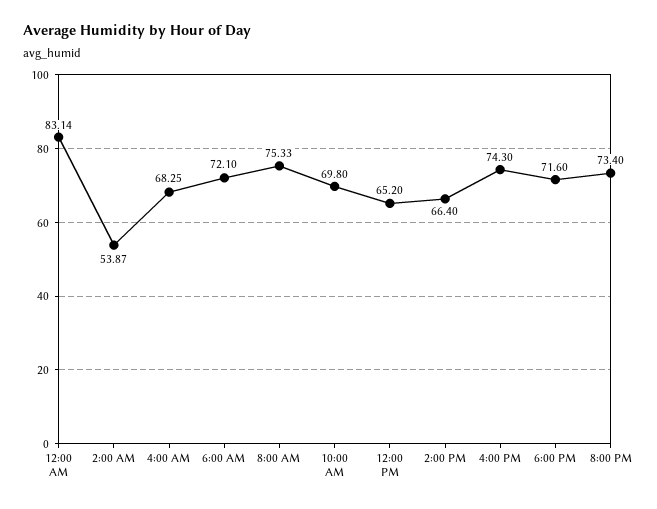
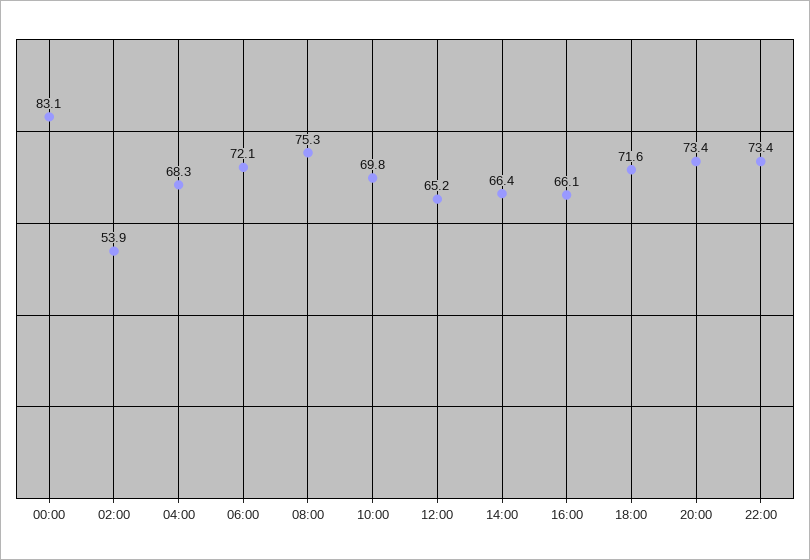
4:00 PM: 74.3 -> 66.1
22:00: none -> 73.4

